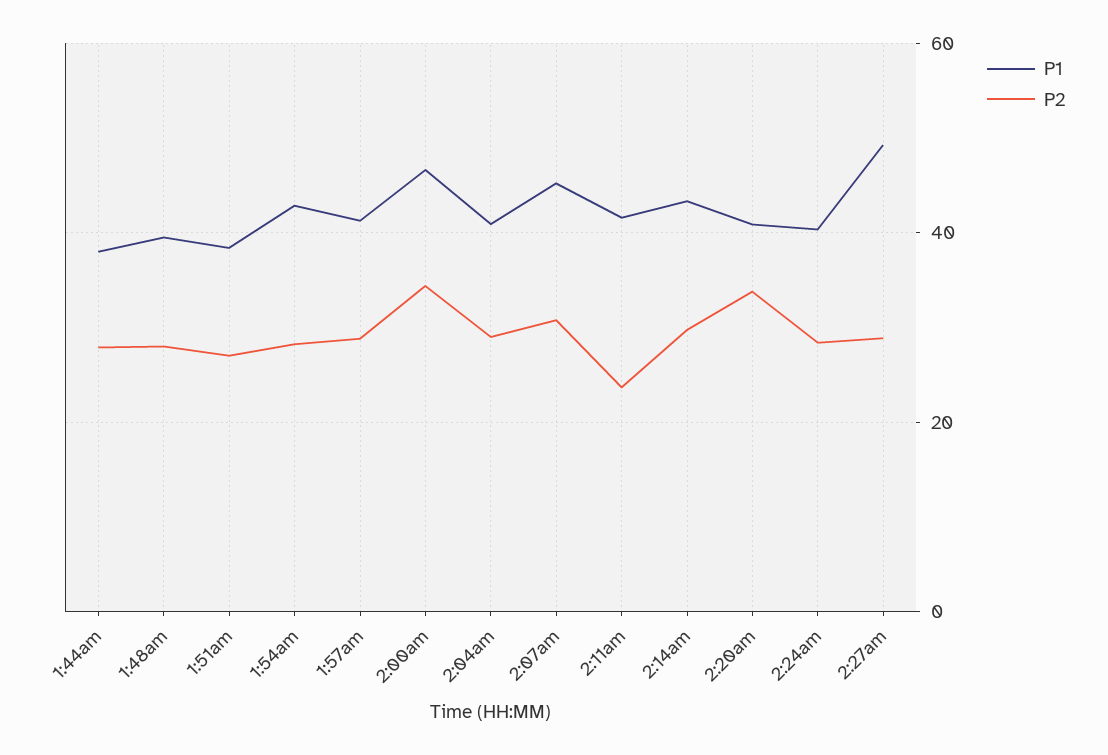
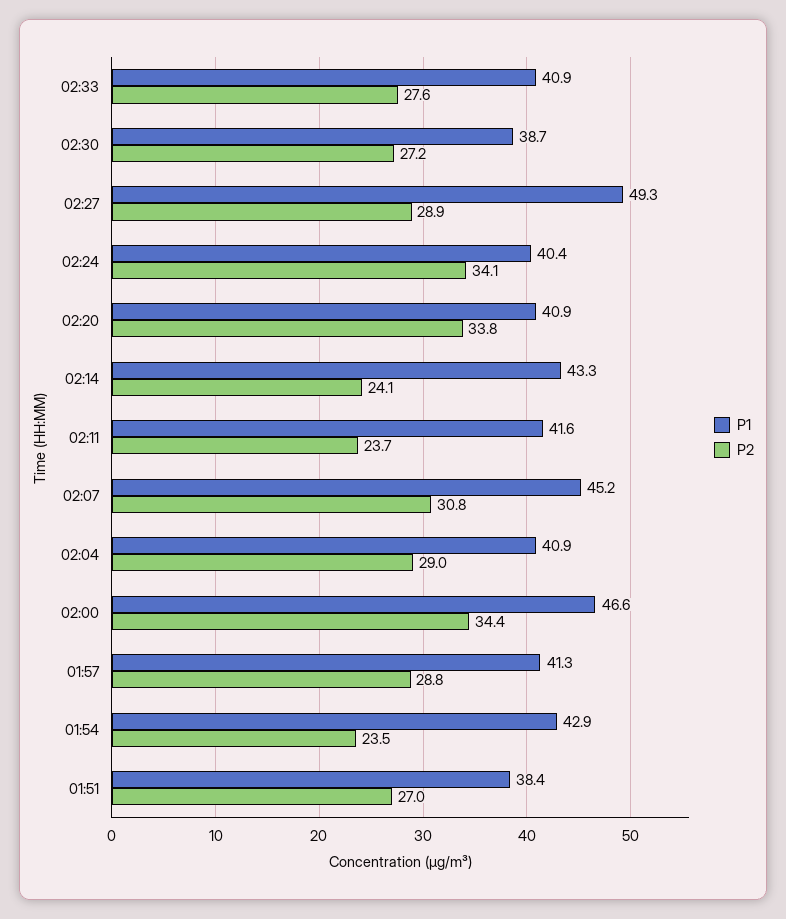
P1, 1:44am: 38 -> none
P2, 1:44am: 28 -> none
P1, 1:48am: 40 -> none
P2, 1:48am: 28 -> none
P2, 1:54am: 28 -> 23.5
P2, 2:14am: 30 -> 24.1
P2, 2:24am: 28 -> 34.1
P1, 02:33: none -> 40.9
P2, 02:33: none -> 27.6
P1, 02:30: none -> 38.7
P2, 02:30: none -> 27.2

